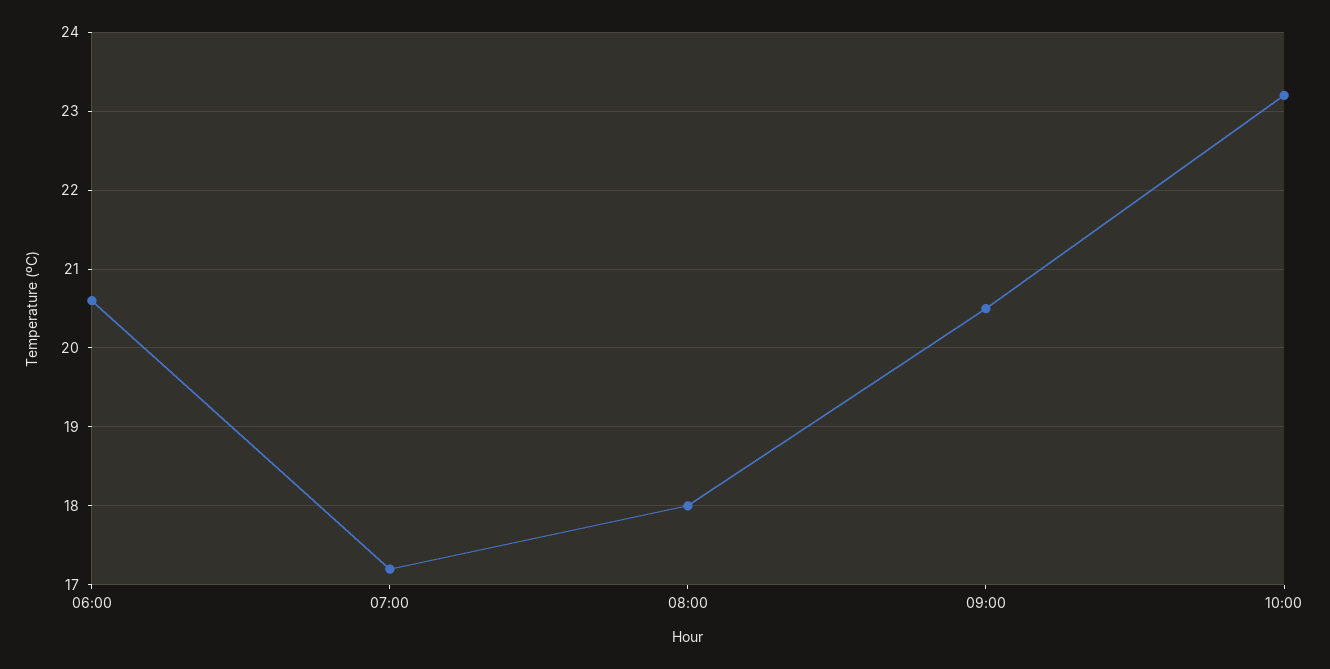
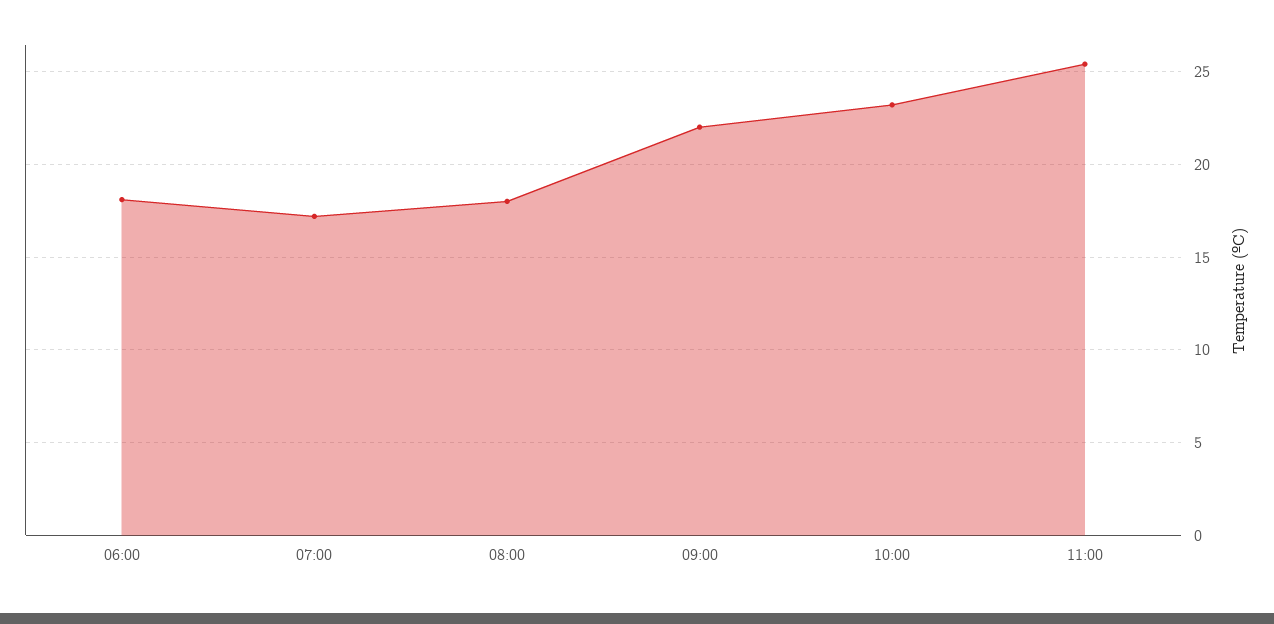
06:00: 20.6 -> 18
09:00: 20.5 -> 22
11:00: none -> 25.5

